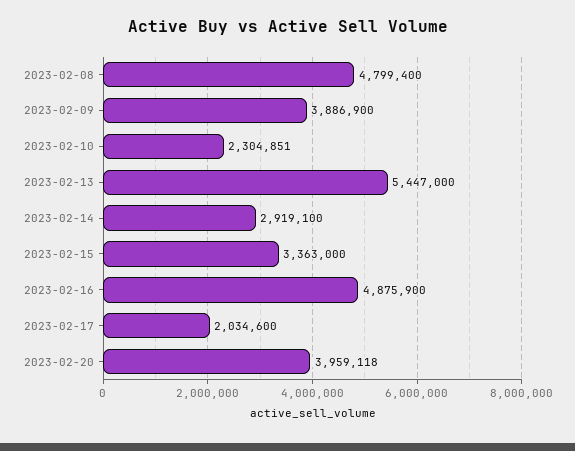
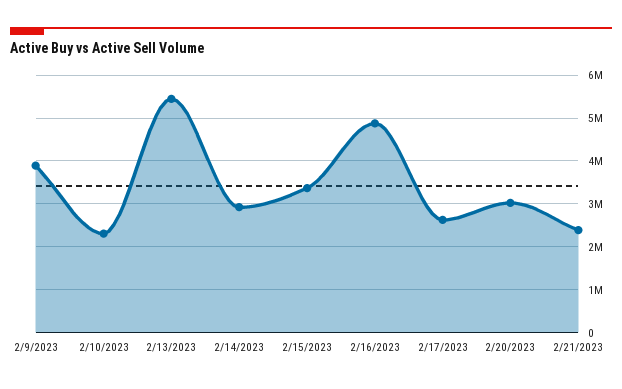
2023-02-08: 4799400 -> none
2023-02-17: 2034600 -> 2600000
2023-02-20: 3959118 -> 3000000
2/21/2023: none -> 2400000

